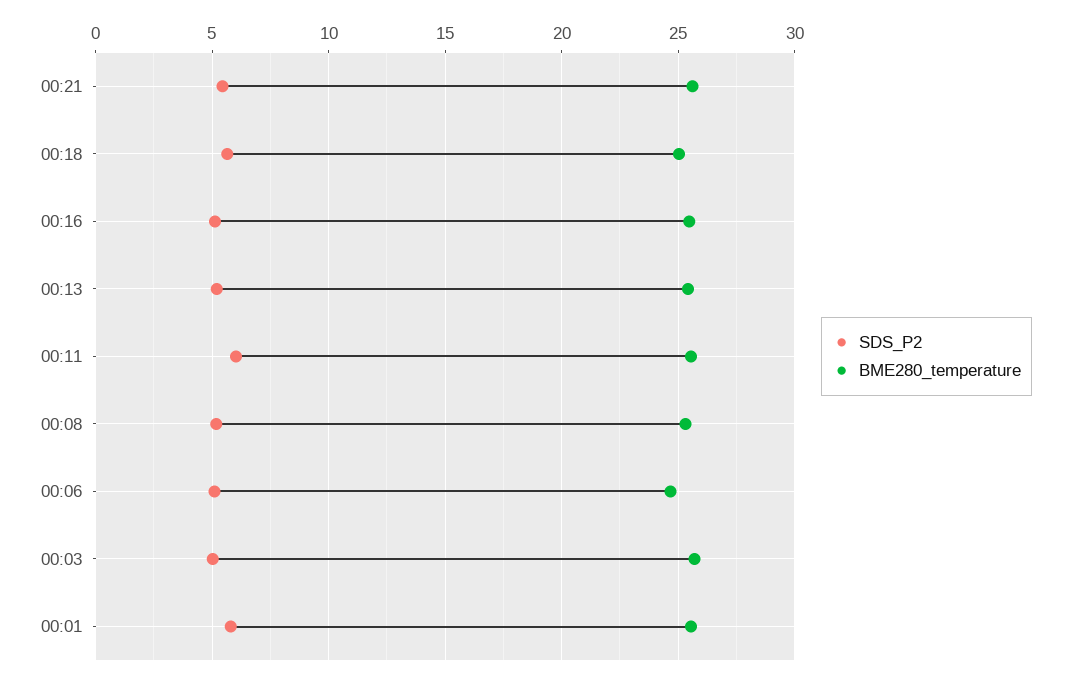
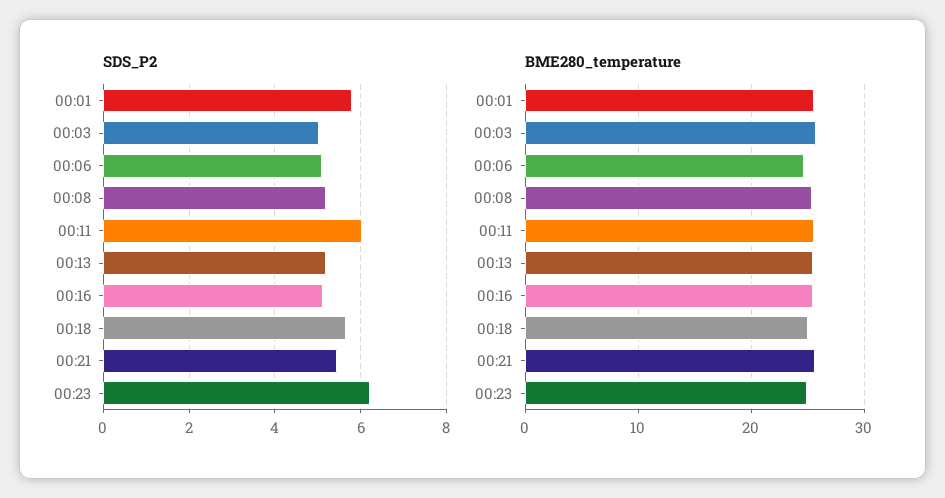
SDS_P2, 00:23: none -> 6.2
BME280_temperature, 00:23: none -> 25

